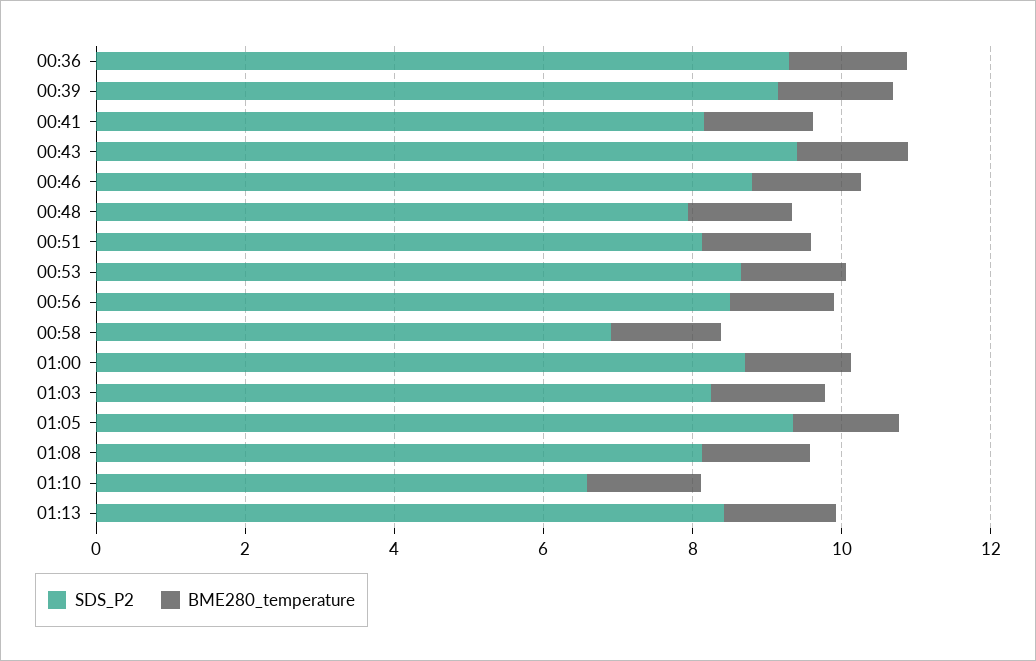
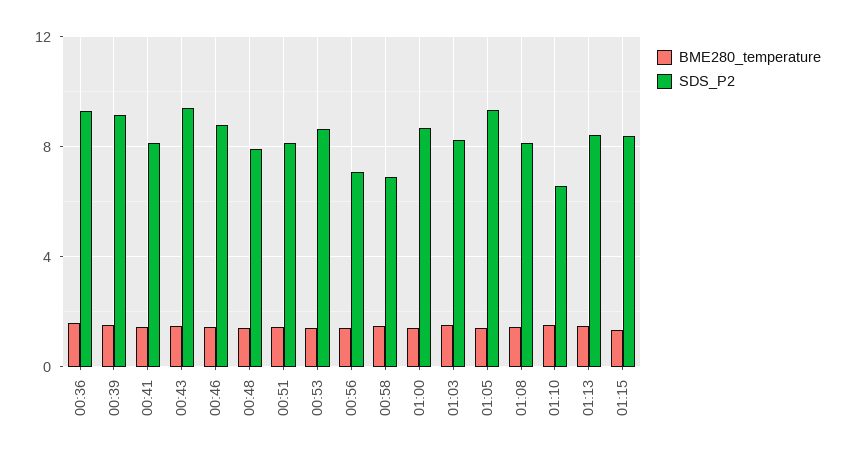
SDS_P2, 00:56: 8.5 -> 7
BME280_temperature, 01:15: none -> 1.5
SDS_P2, 01:15: none -> 8.5

